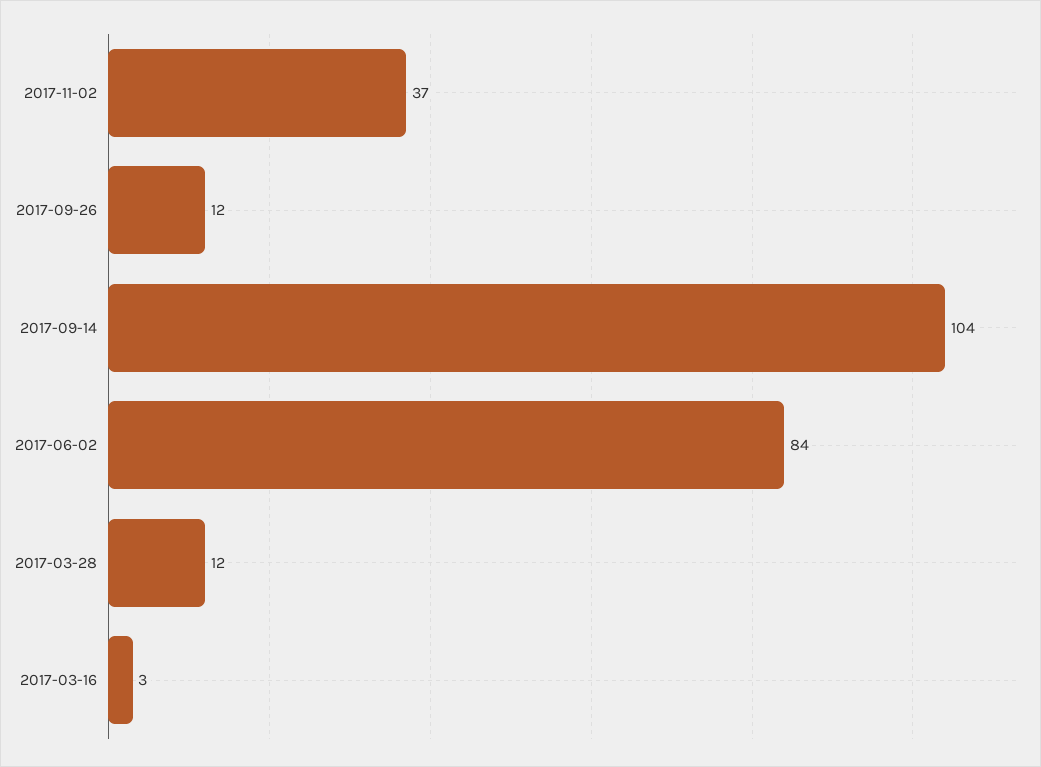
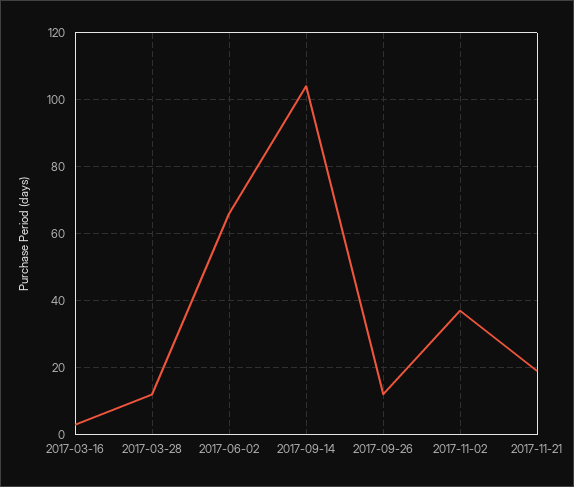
2017-06-02: 84 -> 65
2017-11-21: none -> 20

